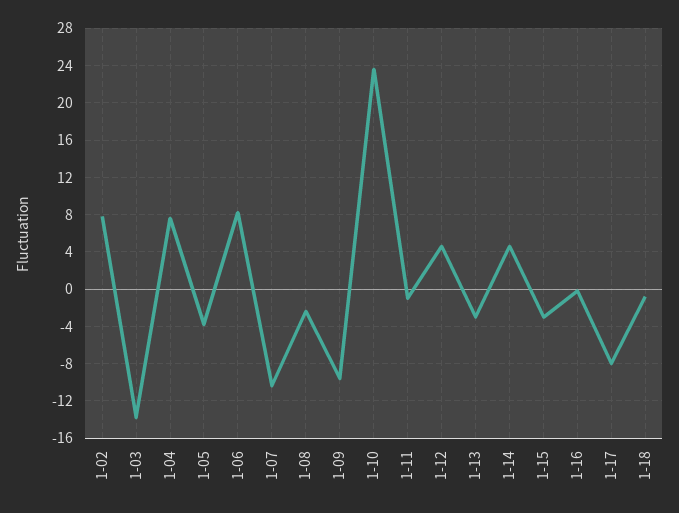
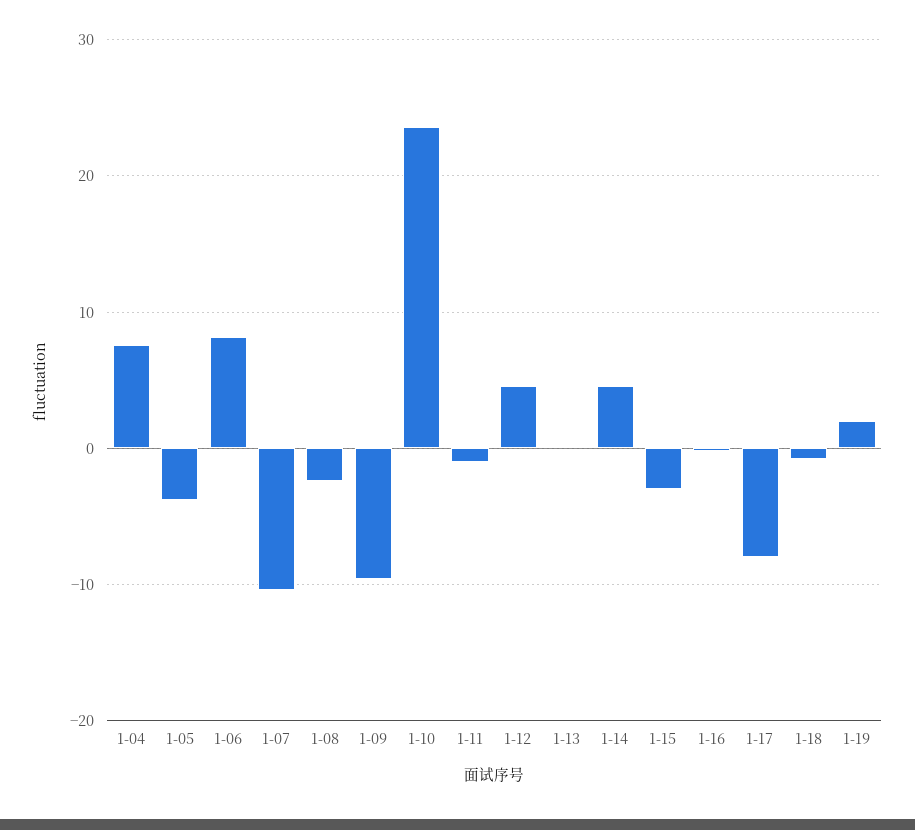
1-02: 8 -> none
1-03: -14 -> none
1-13: -3 -> 0
1-19: none -> 2

